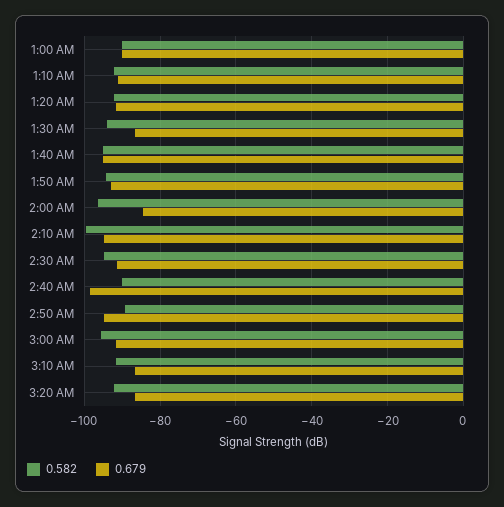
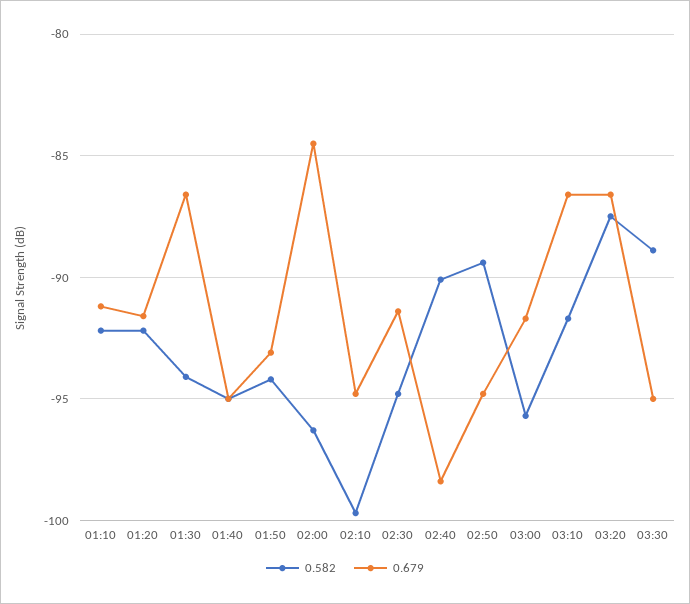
0.582, 1:00 AM: -90 -> none
0.679, 1:00 AM: -90 -> none
0.582, 3:20 AM: -92 -> -87.5
0.582, 03:30: none -> -89
0.679, 03:30: none -> -95

